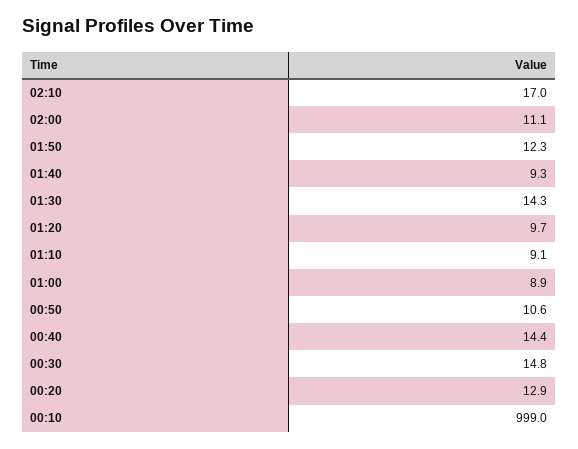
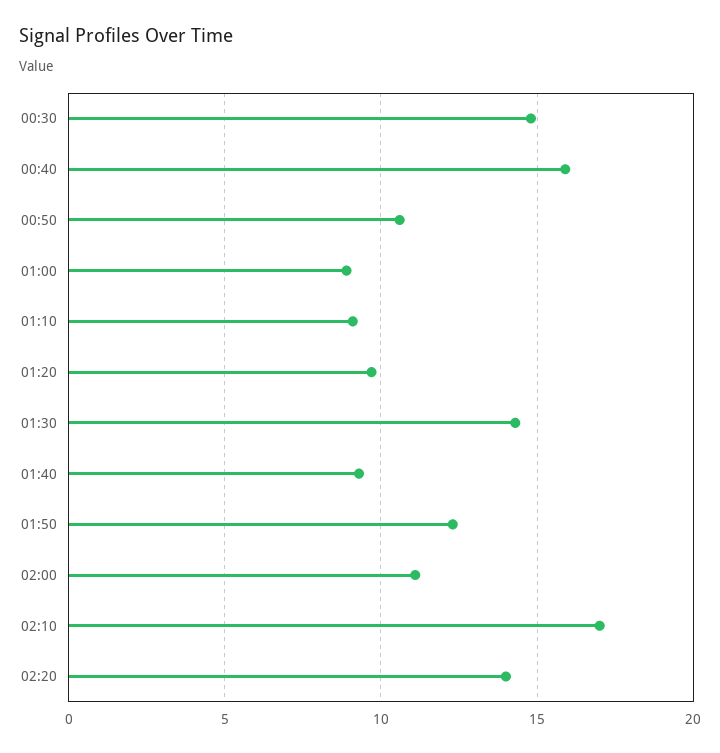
00:40: 14.4 -> 16
00:20: 12.9 -> none
00:10: 999 -> none
02:20: none -> 14

